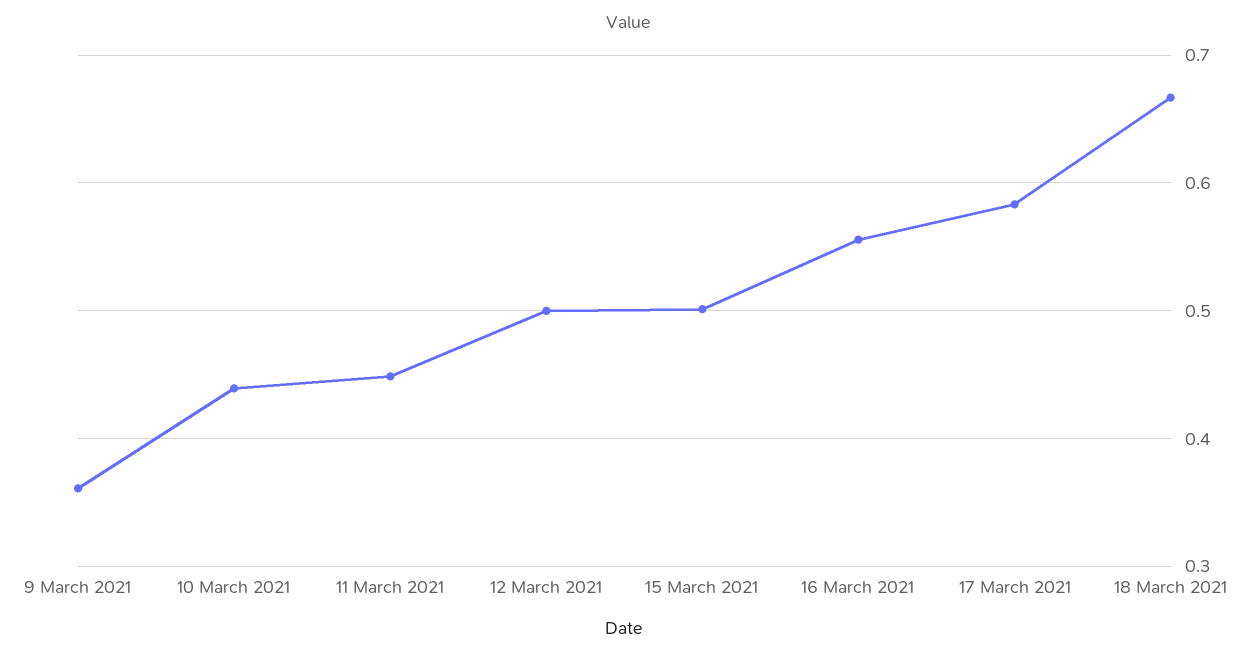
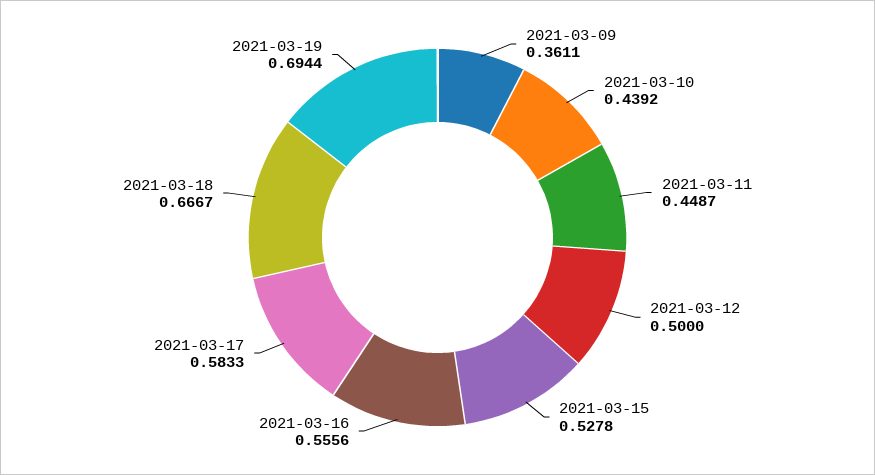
15 March 2021: 0.5 -> 0.5278
2021-03-19: none -> 0.6944

